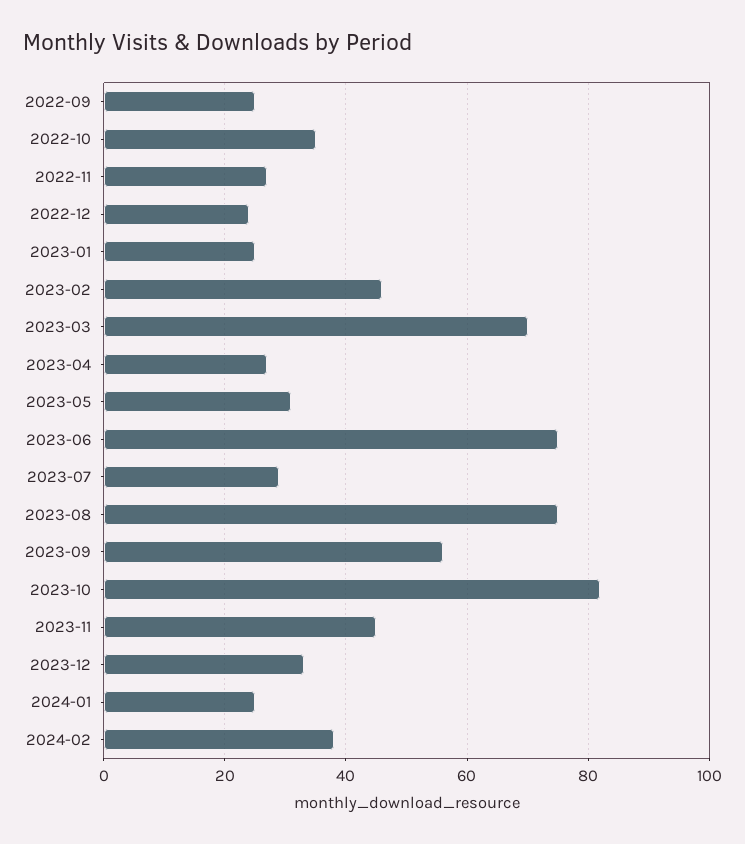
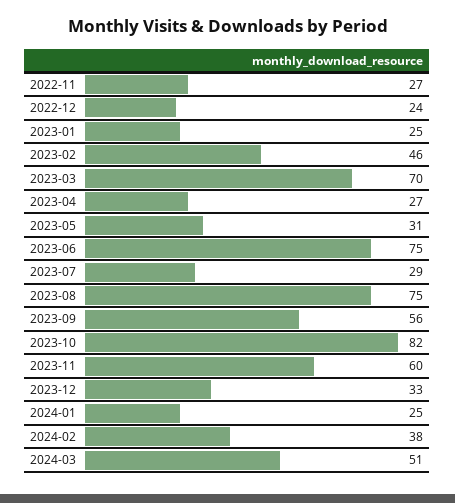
2022-09: 25 -> none
2022-10: 35 -> none
2023-11: 45 -> 60
2024-03: none -> 51

